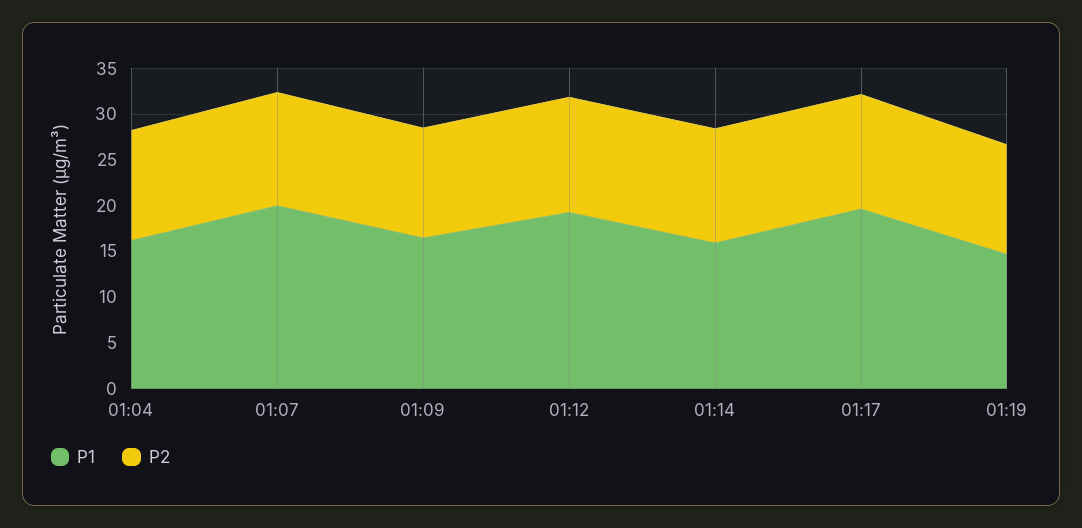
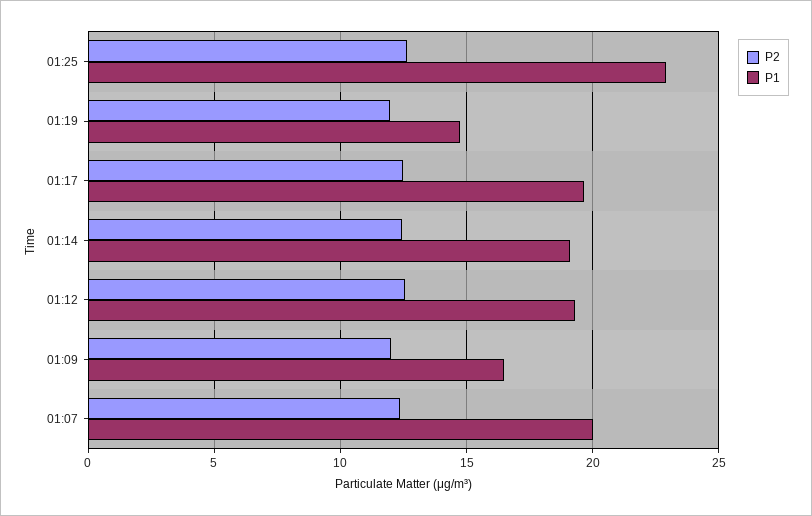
P1, 01:04: 16 -> none
P2, 01:04: 12 -> none
P1, 01:14: 16 -> 19
P2, 01:25: none -> 12.5
P1, 01:25: none -> 23

